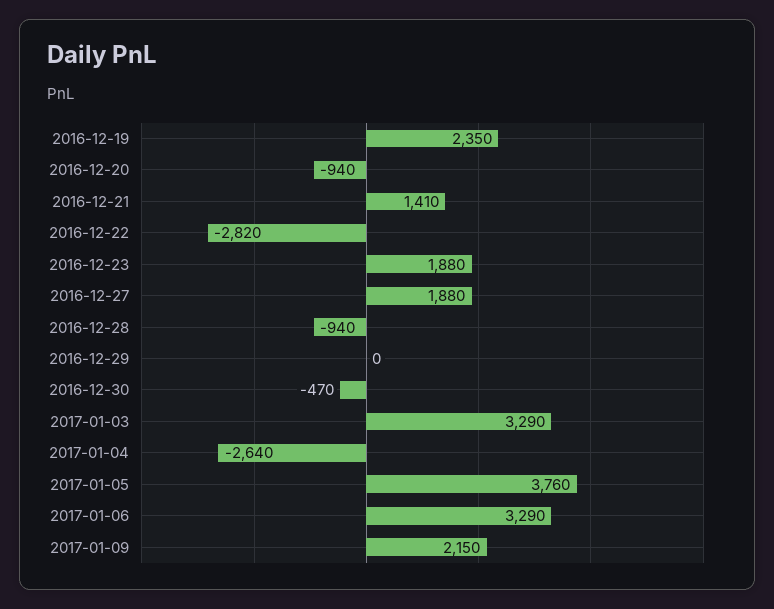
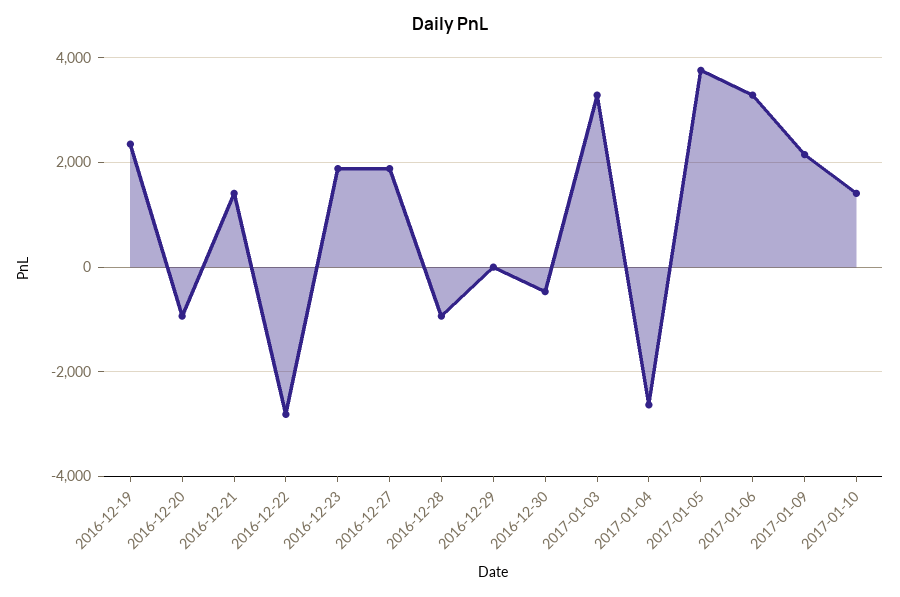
2017-01-10: none -> 1400

